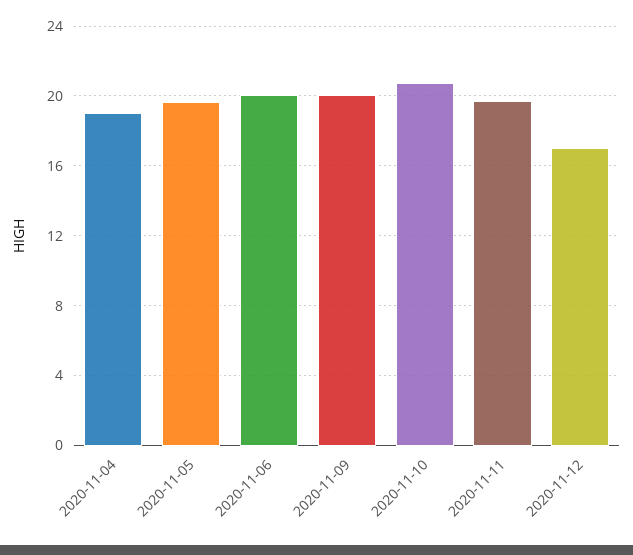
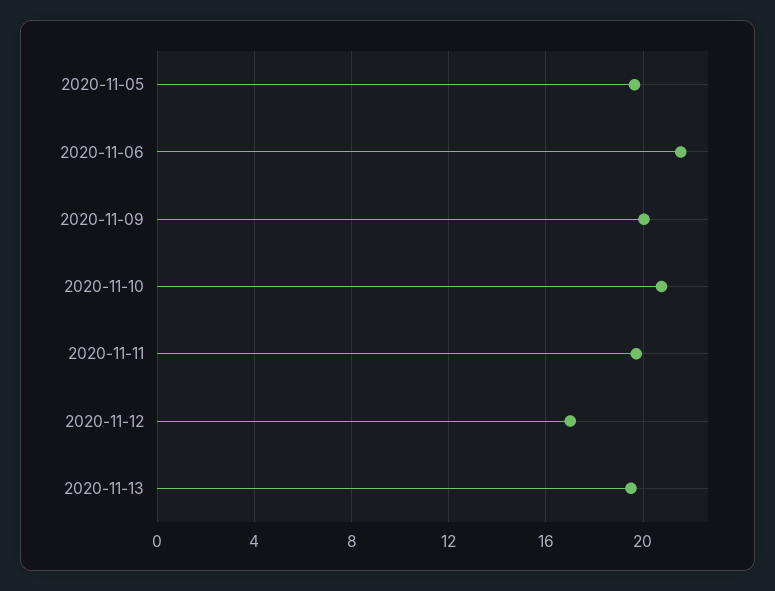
2020-11-04: 19 -> none
2020-11-06: 20 -> 21.5
2020-11-13: none -> 19.5

